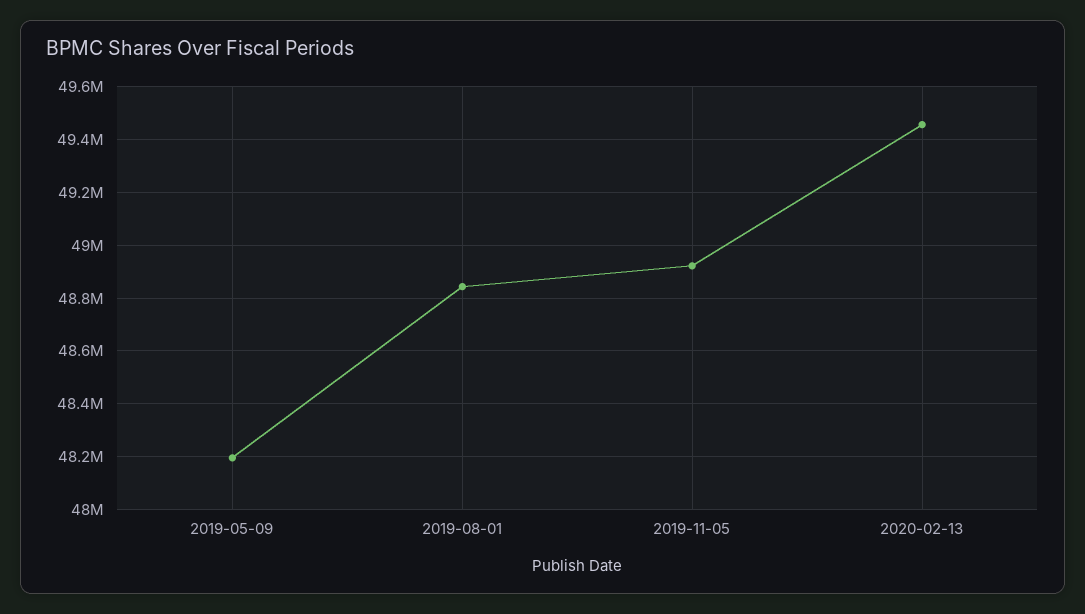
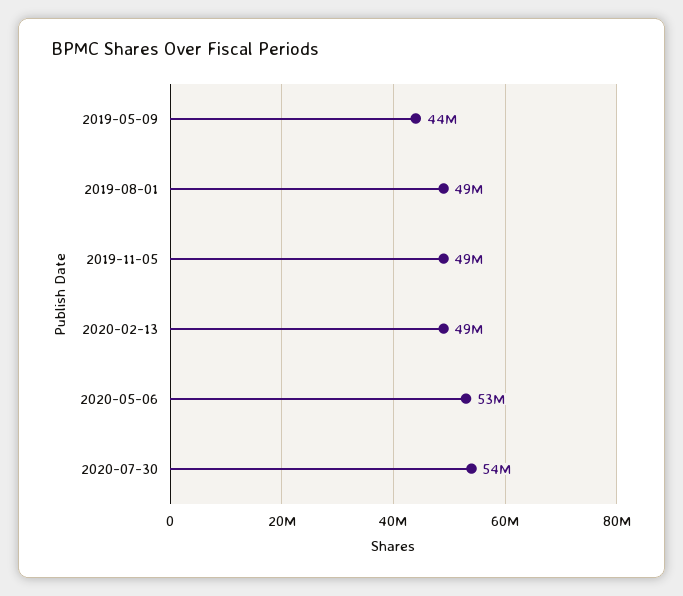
2019-05-09: 48200000 -> 44000000
2020-05-06: none -> 53000000
2020-07-30: none -> 54000000

